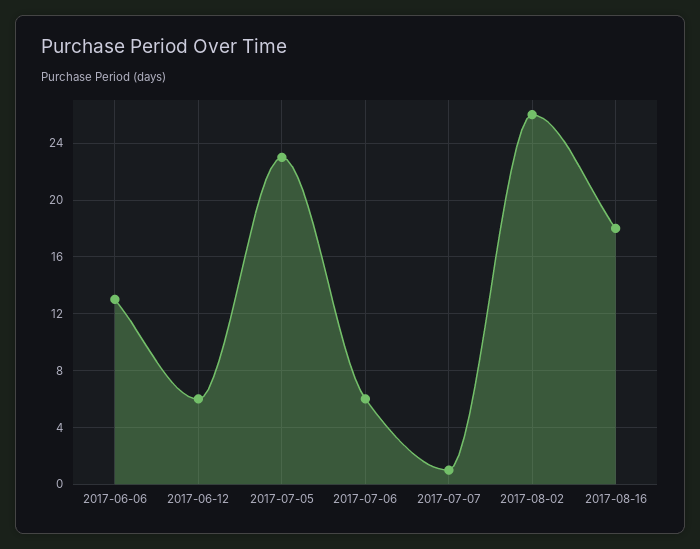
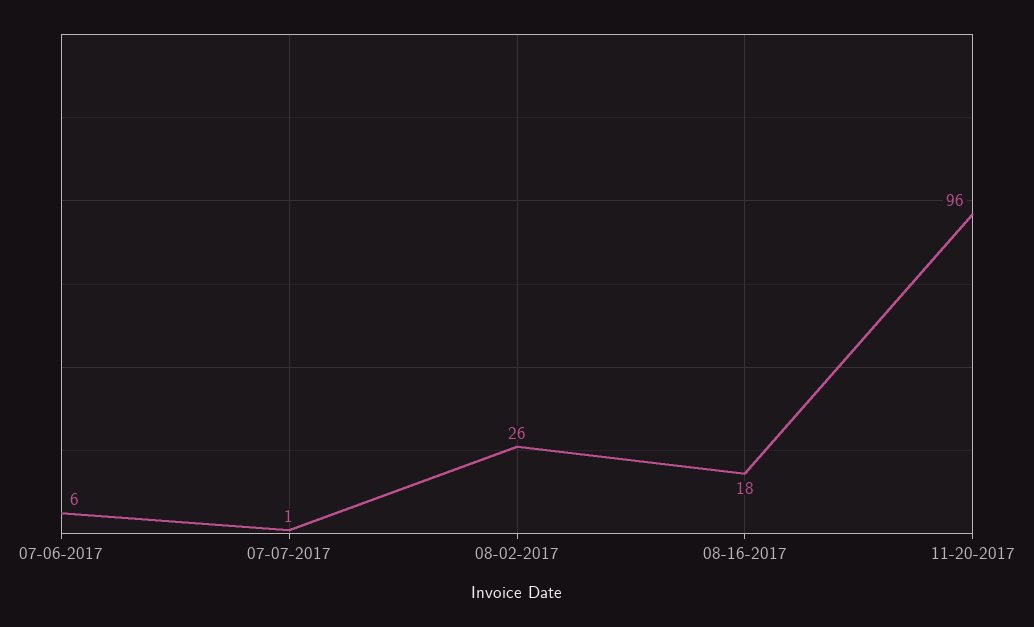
2017-06-06: 13 -> none
2017-06-12: 6 -> none
2017-07-05: 23 -> none
11-20-2017: none -> 96

